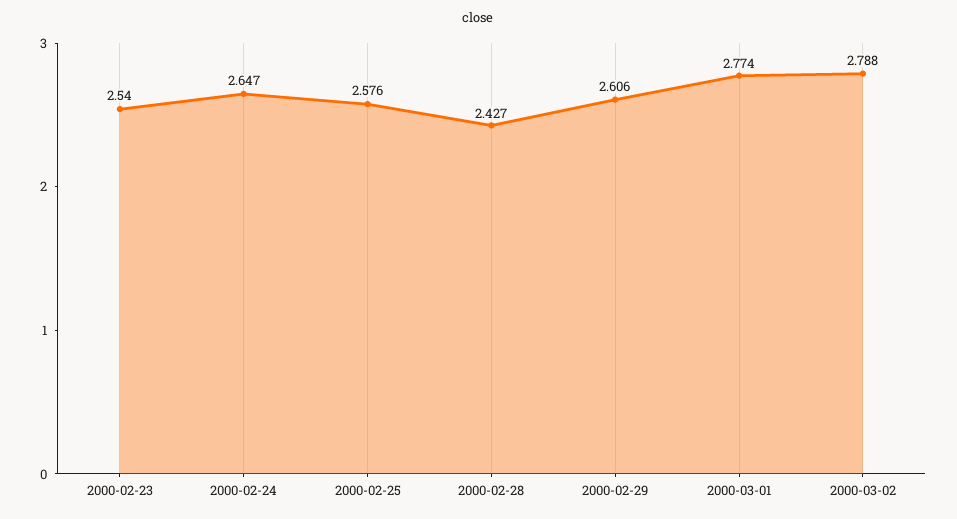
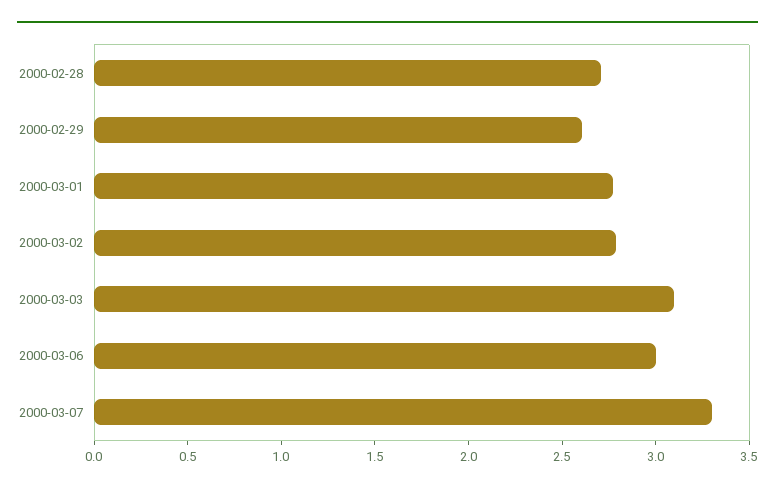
2000-02-23: 2.54 -> none
2000-02-24: 2.647 -> none
2000-02-25: 2.576 -> none
2000-02-28: 2.427 -> 2.7
2000-03-03: none -> 3.1
2000-03-06: none -> 3
2000-03-07: none -> 3.3

